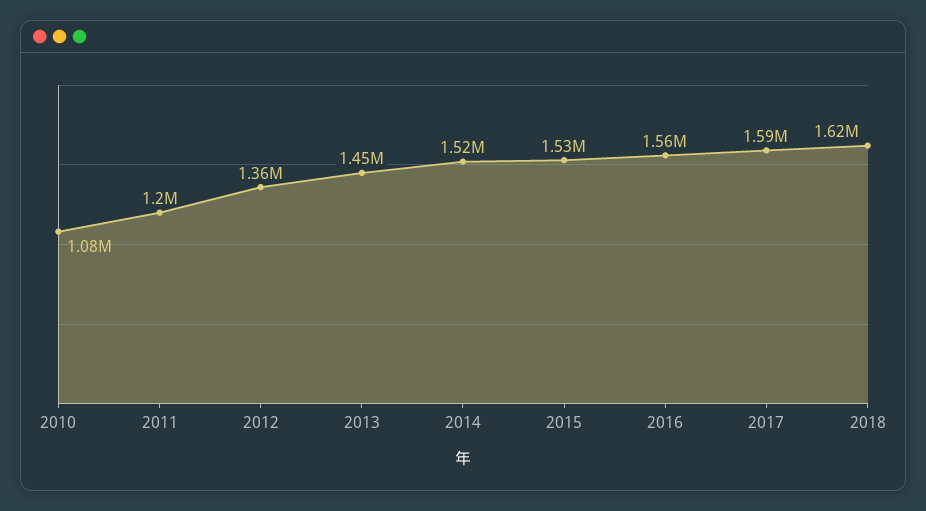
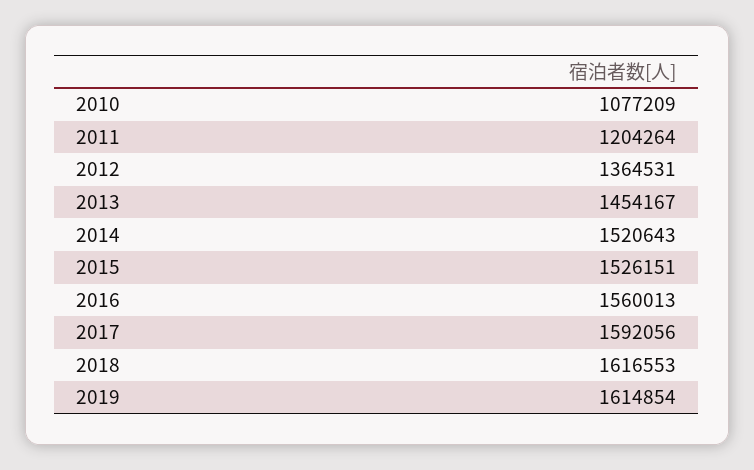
2019: none -> 1614854

